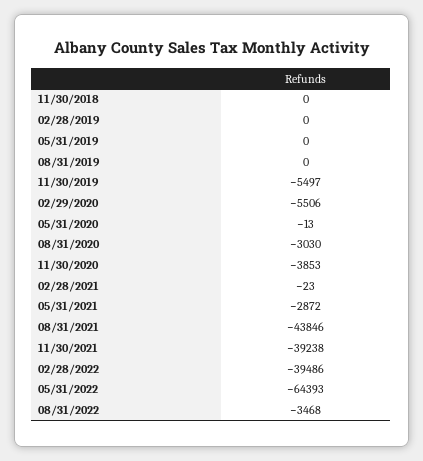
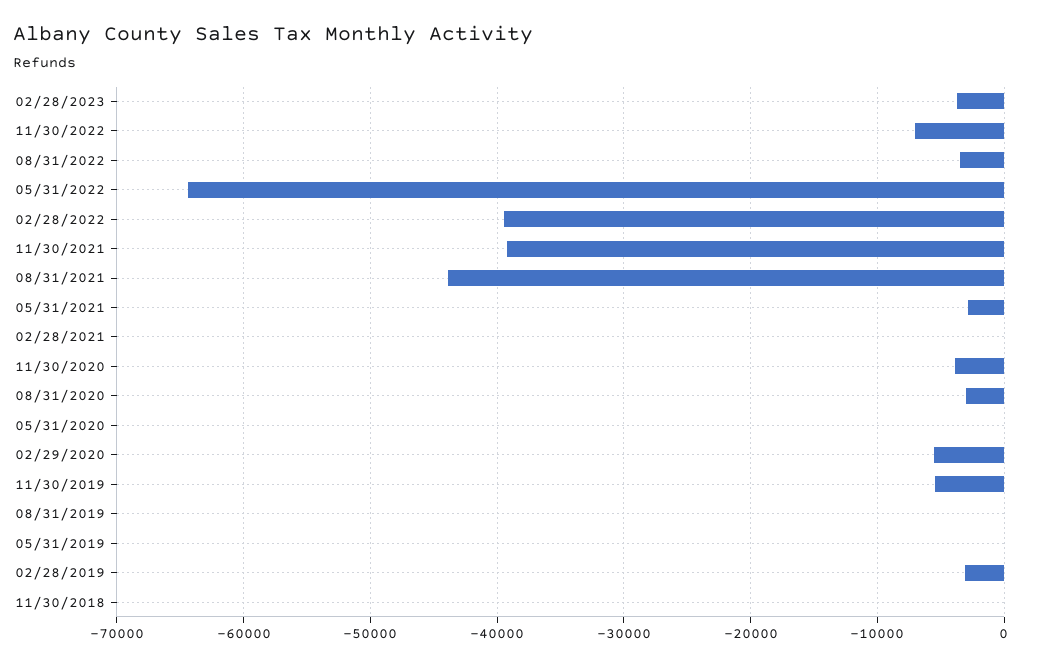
02/28/2019: 0 -> -3000
02/28/2023: none -> -4000
11/30/2022: none -> -7000

